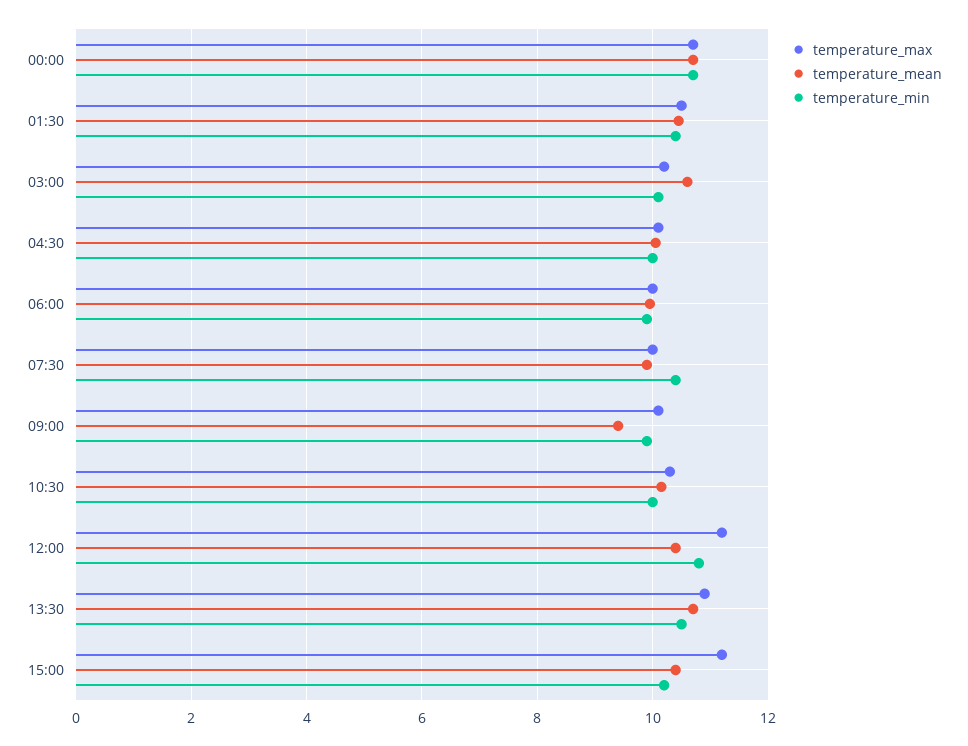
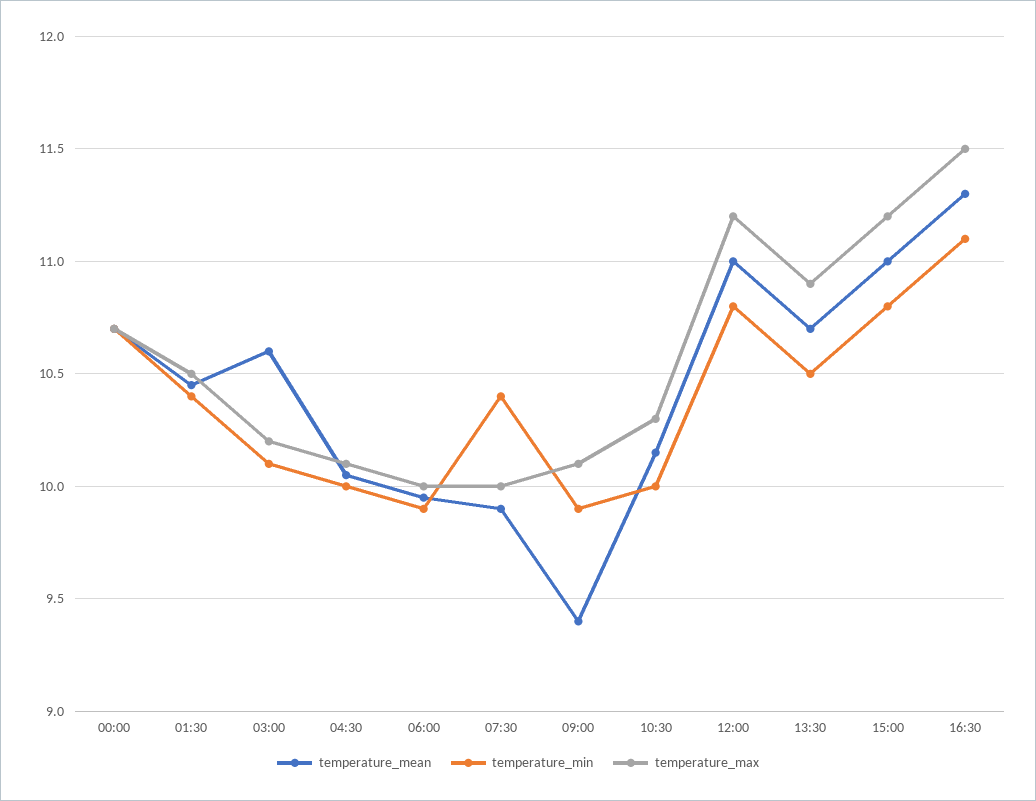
temperature_mean, 12:00: 10.4 -> 11
temperature_mean, 15:00: 10.4 -> 11
temperature_min, 15:00: 10.2 -> 10.8
temperature_mean, 16:30: none -> 11.3
temperature_min, 16:30: none -> 11.1
temperature_max, 16:30: none -> 11.5

